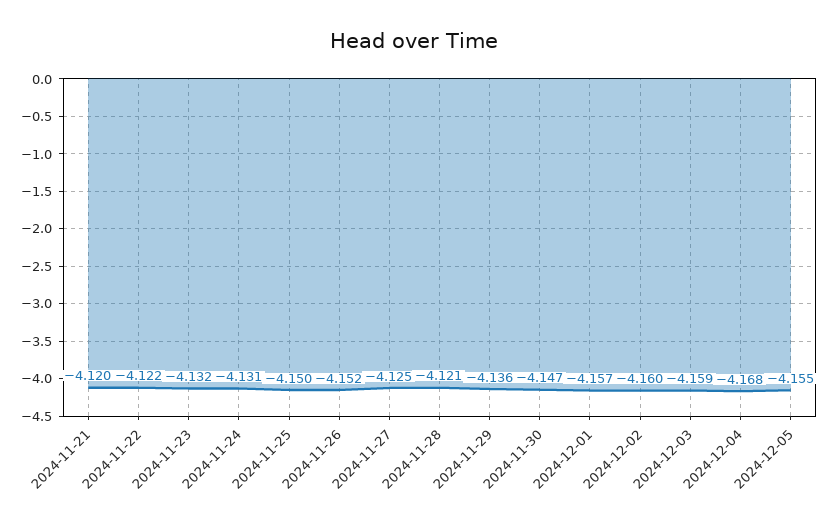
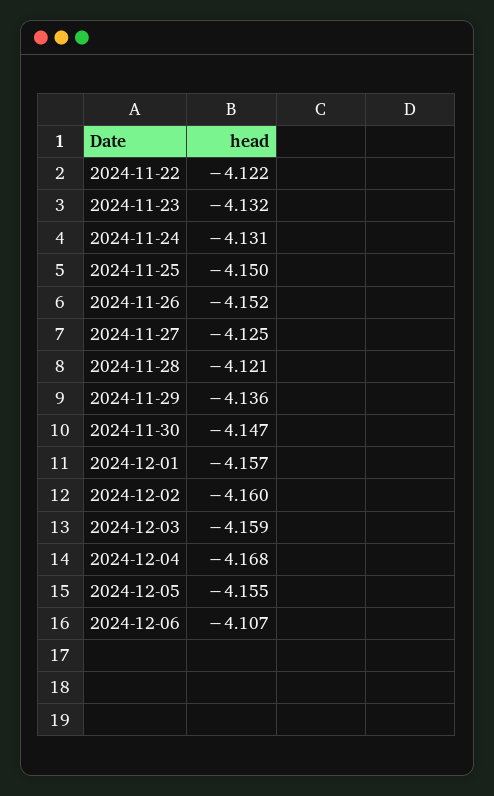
2024-11-21: -4.12 -> none
2024-12-06: none -> -4.107

